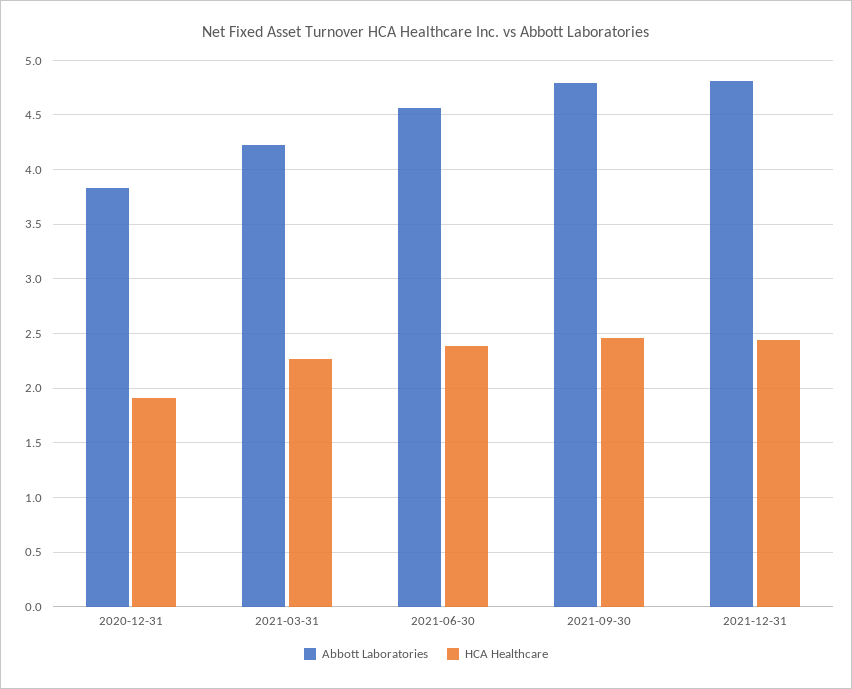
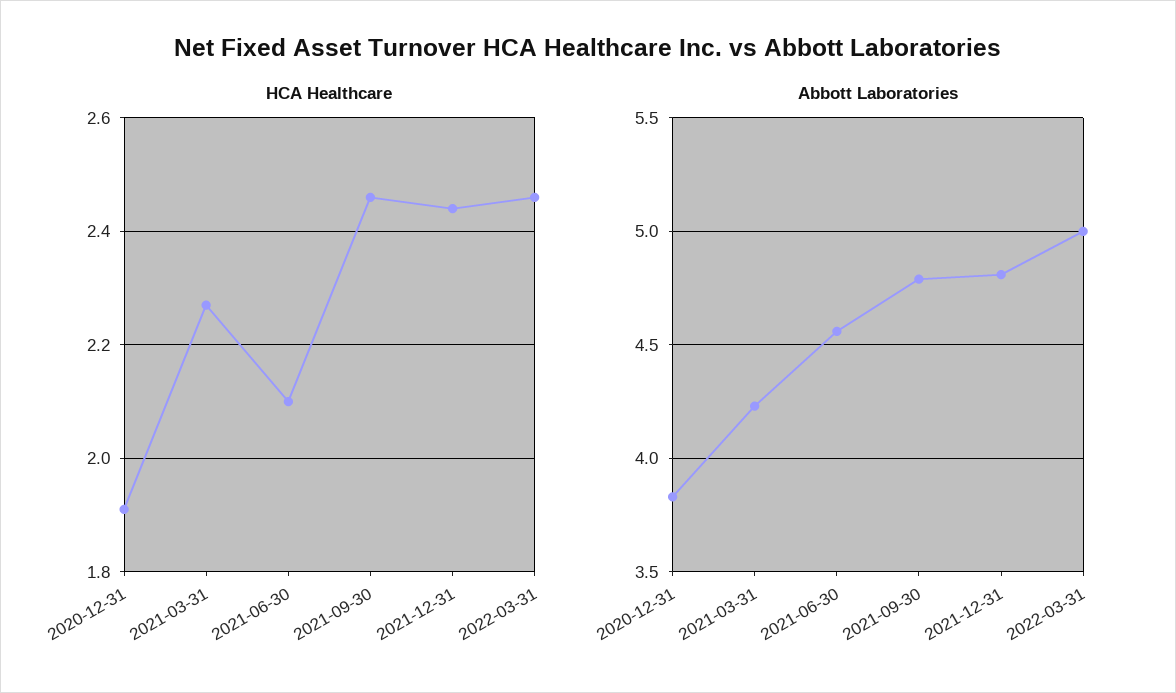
HCA Healthcare, 2021-06-30: 2.4 -> 2.1
HCA Healthcare, 2022-03-31: none -> 2.45
Abbott Laboratories, 2022-03-31: none -> 5

